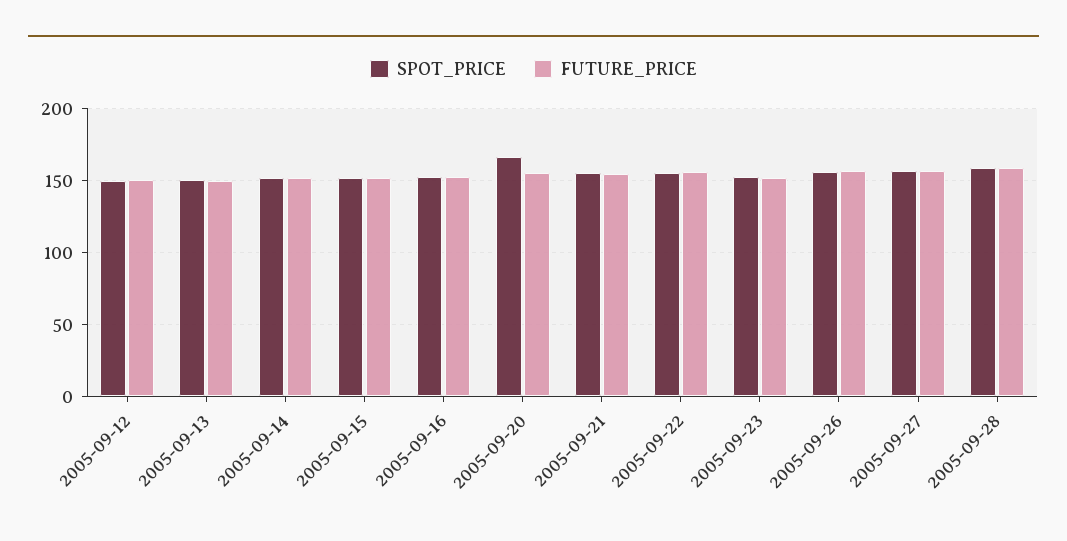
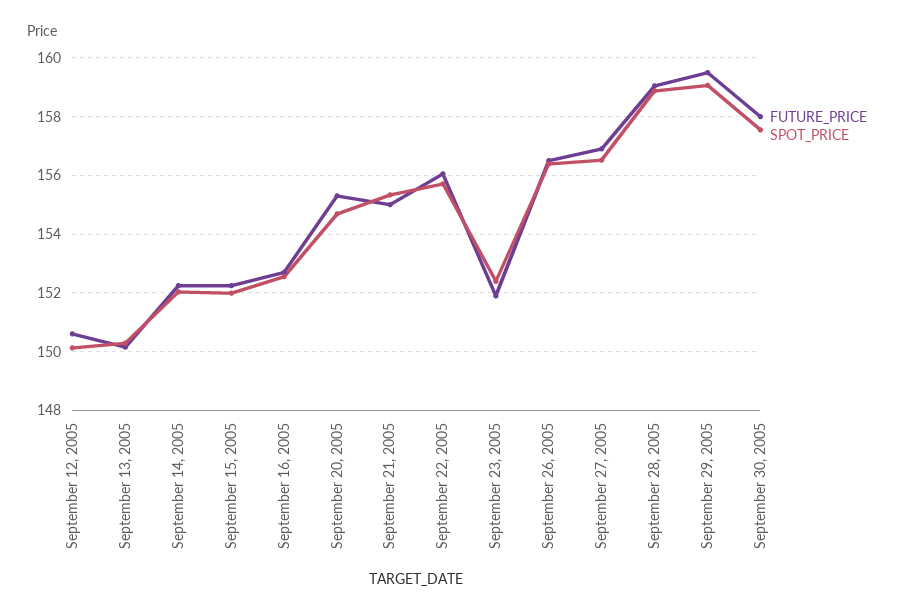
SPOT_PRICE, 2005-09-20: 165 -> 154.75
FUTURE_PRICE, September 29, 2005: none -> 159.5
SPOT_PRICE, September 29, 2005: none -> 159
FUTURE_PRICE, September 30, 2005: none -> 158
SPOT_PRICE, September 30, 2005: none -> 157.5

